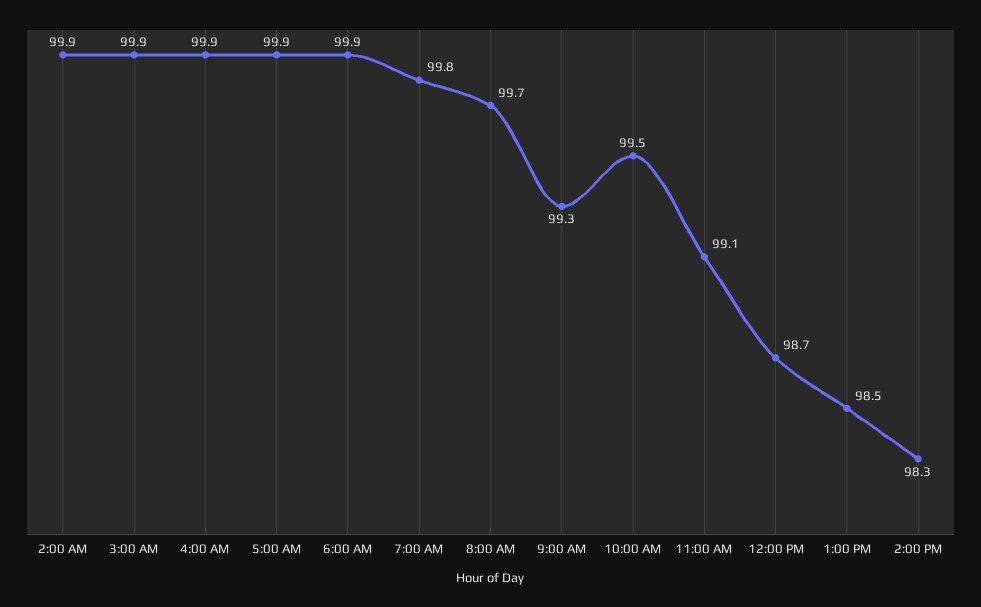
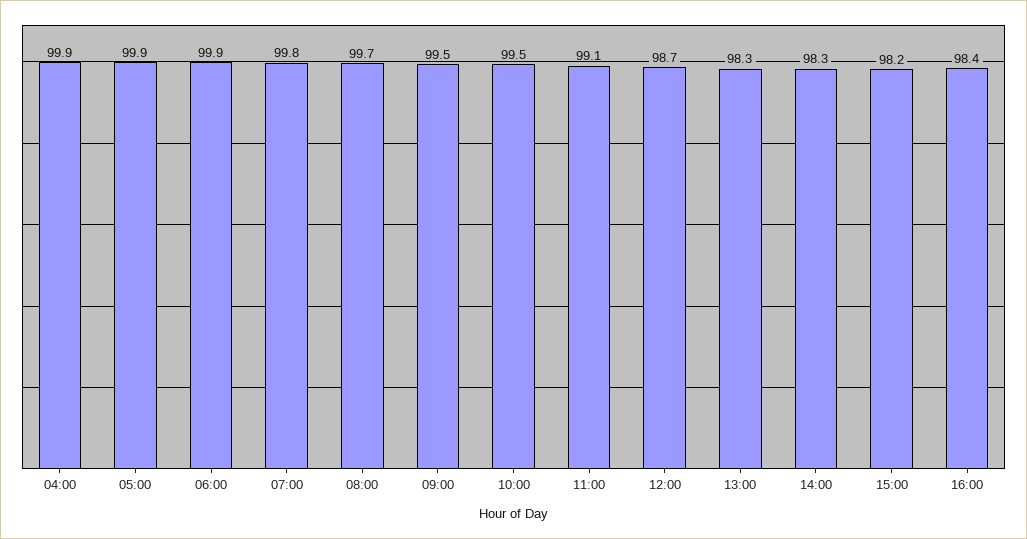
2:00 AM: 99.9 -> none
3:00 AM: 99.9 -> none
9:00 AM: 99.3 -> 99.5
1:00 PM: 98.5 -> 98.3
15:00: none -> 98.2
16:00: none -> 98.4

